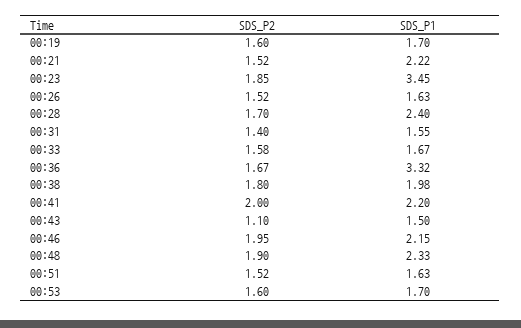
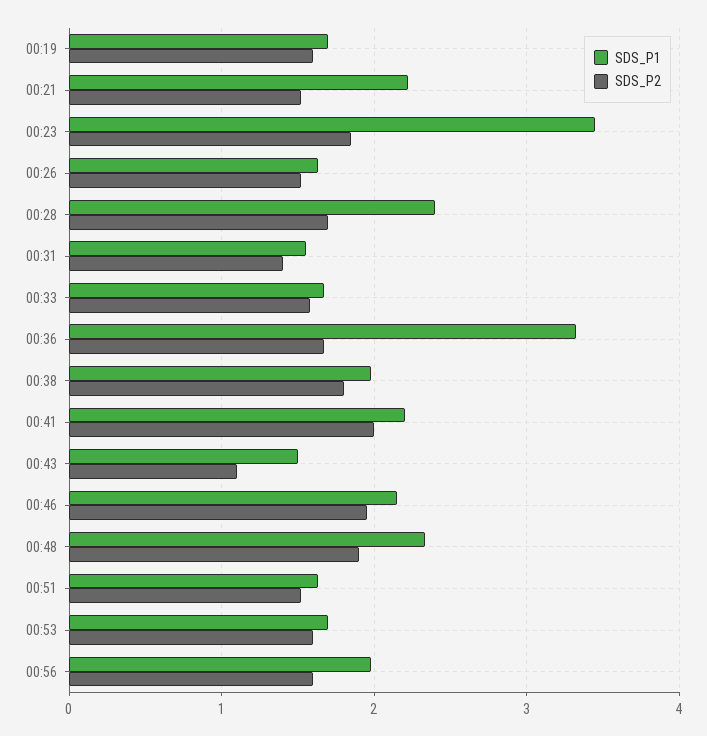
SDS_P1, 00:56: none -> 2
SDS_P2, 00:56: none -> 1.6

